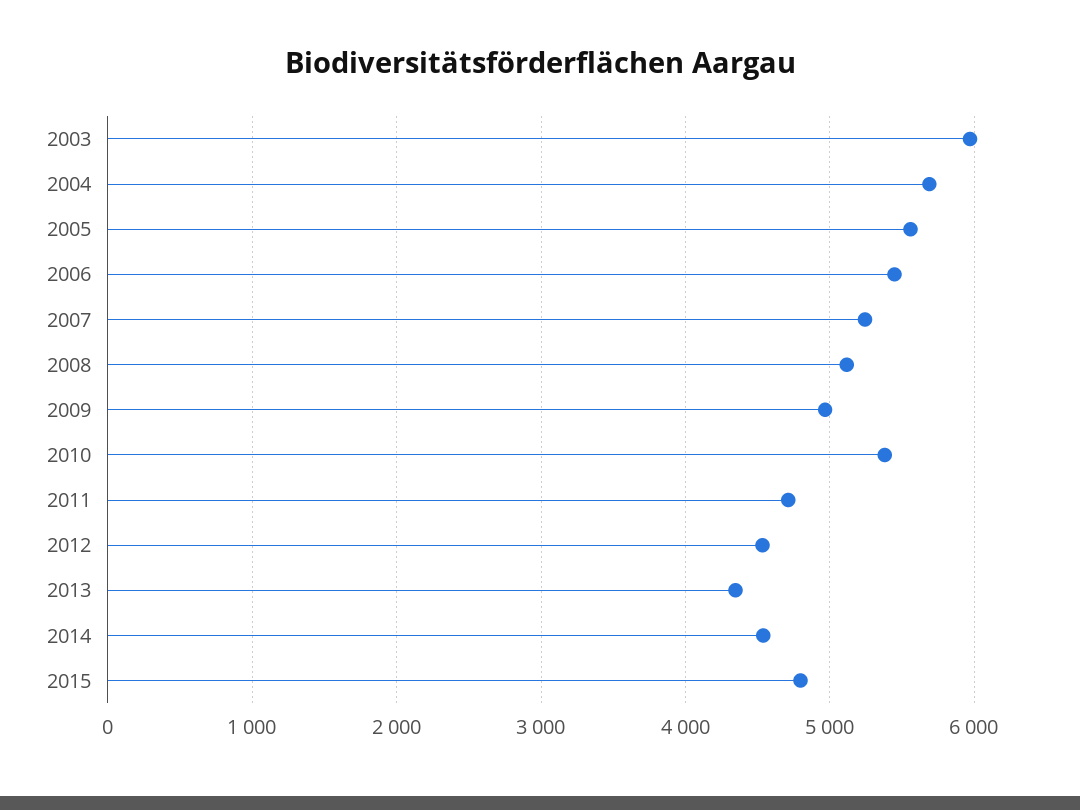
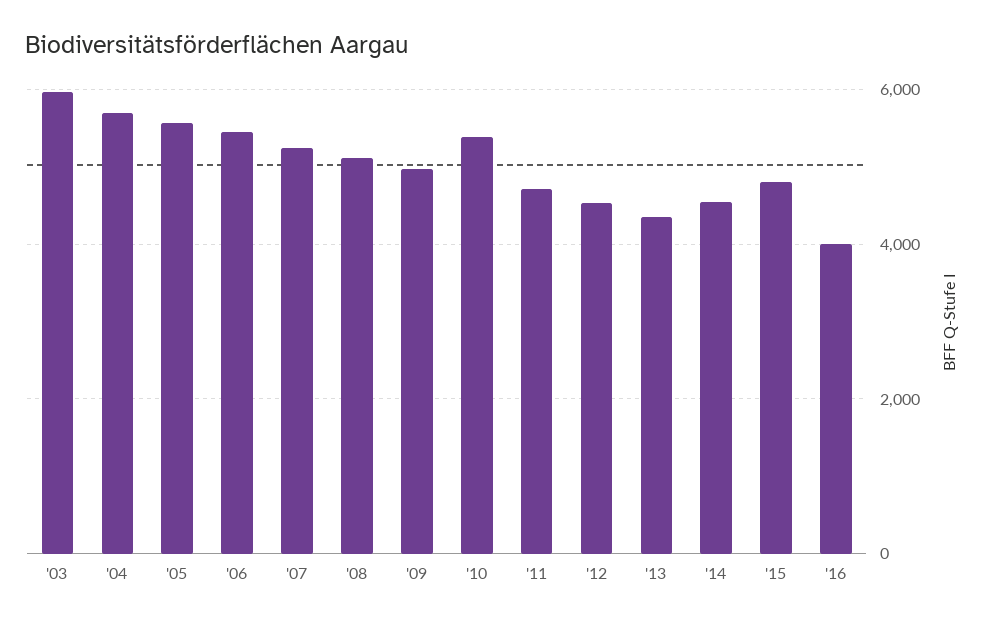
'16: none -> 4000

